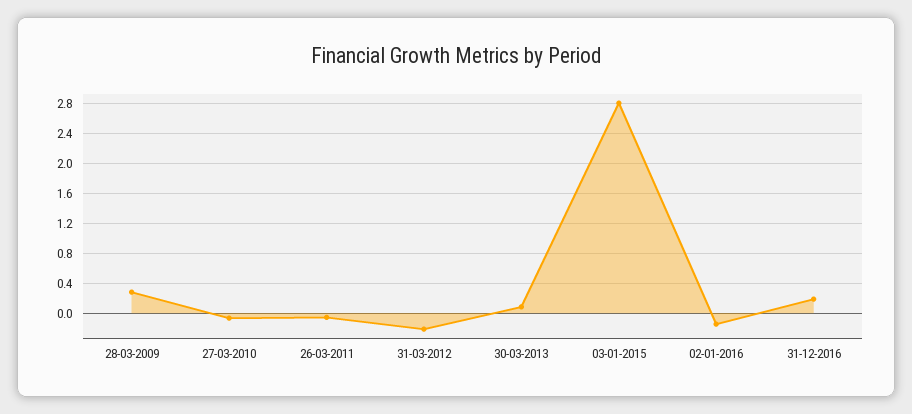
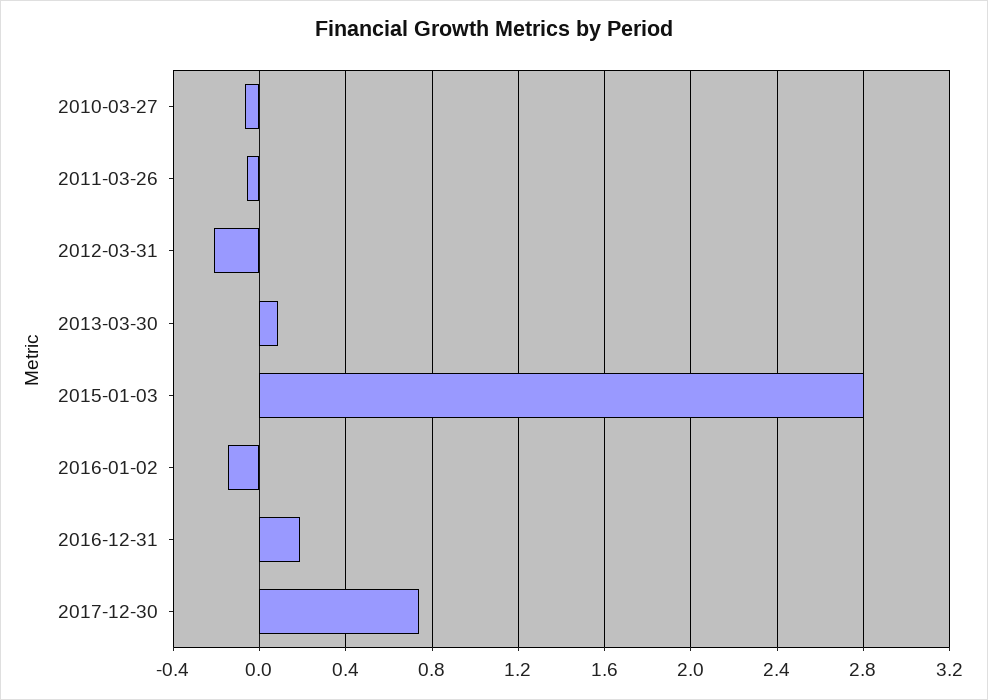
28-03-2009: 0.3 -> none
2017-12-30: none -> 0.75

